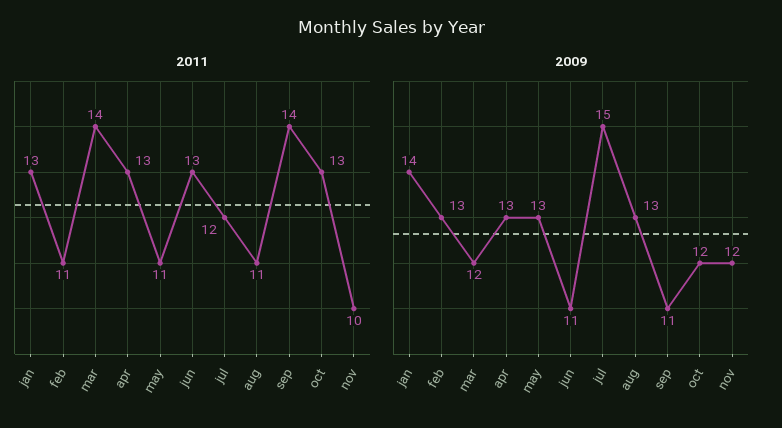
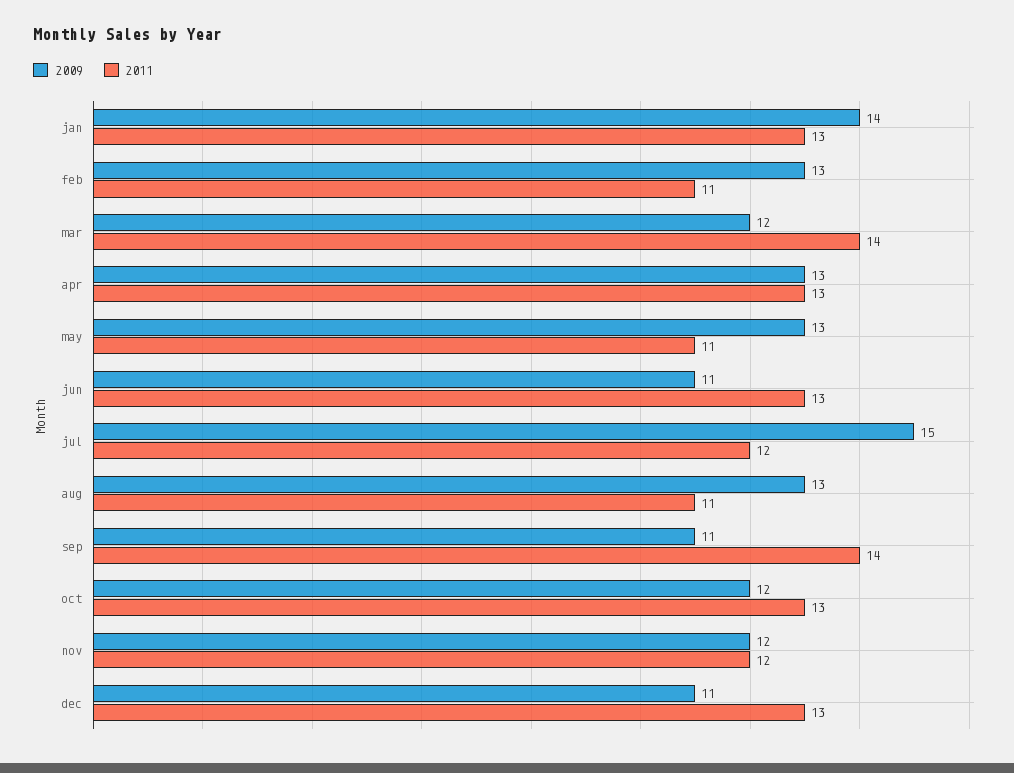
2011, nov: 10 -> 12
2009, dec: none -> 11
2011, dec: none -> 13

